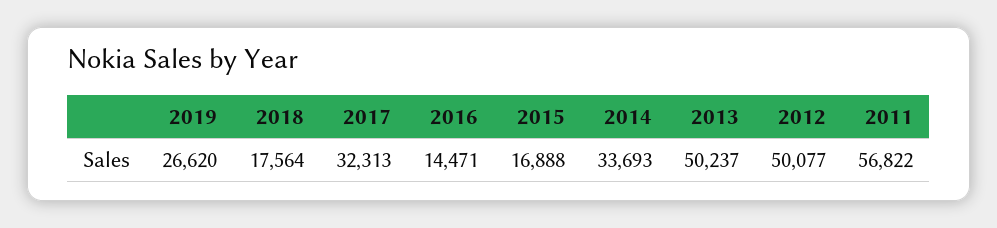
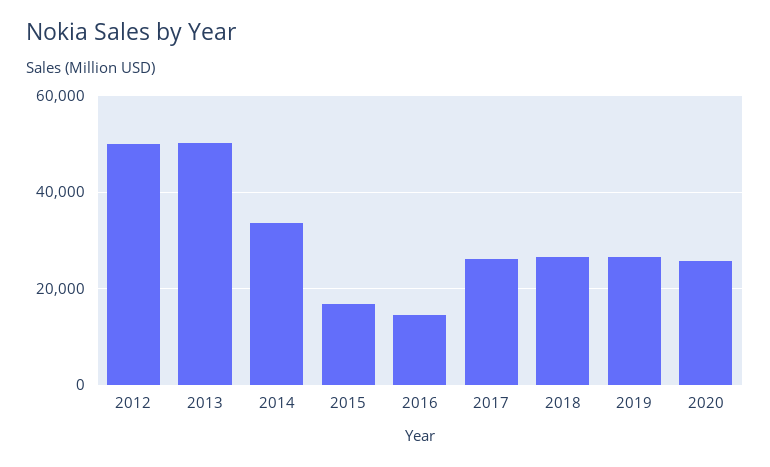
2018: 17564 -> 26000
2017: 32313 -> 26000
2011: 56822 -> none
2020: none -> 26000

